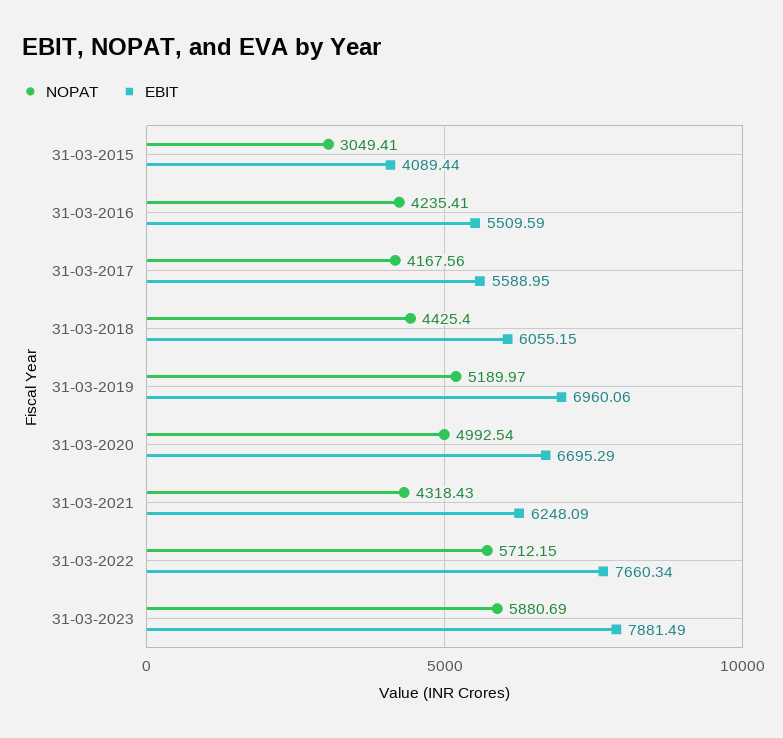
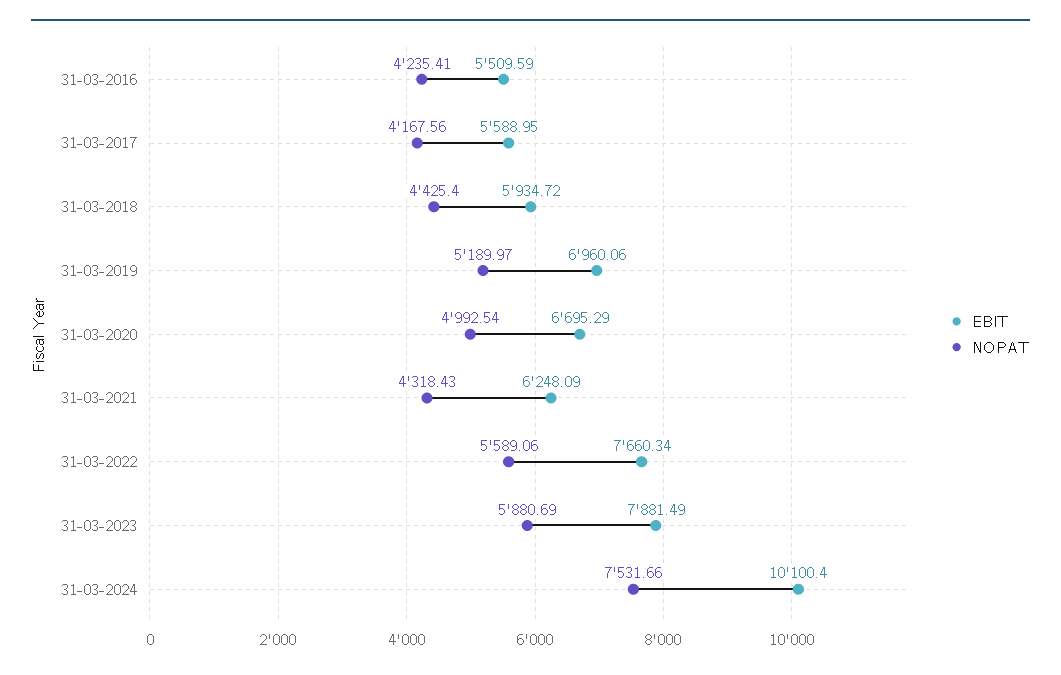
NOPAT, 31-03-2015: 3049.41 -> none
EBIT, 31-03-2015: 4089.44 -> none
EBIT, 31-03-2018: 6055.15 -> 5934.72
NOPAT, 31-03-2022: 5712.15 -> 5589.06
EBIT, 31-03-2024: none -> 10100.4
NOPAT, 31-03-2024: none -> 7531.66

